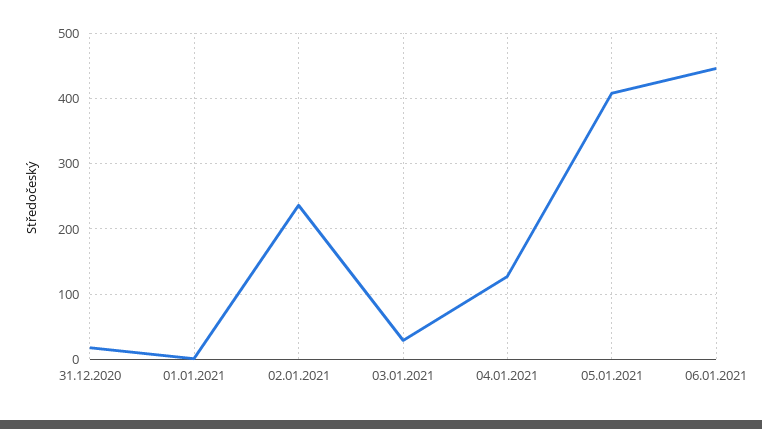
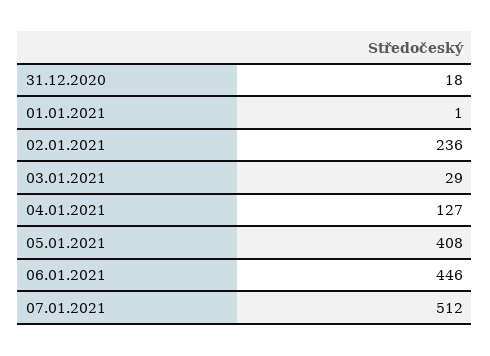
07.01.2021: none -> 512

